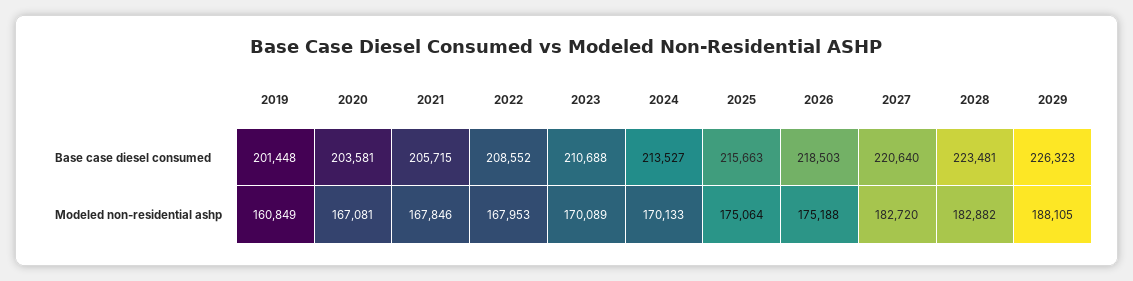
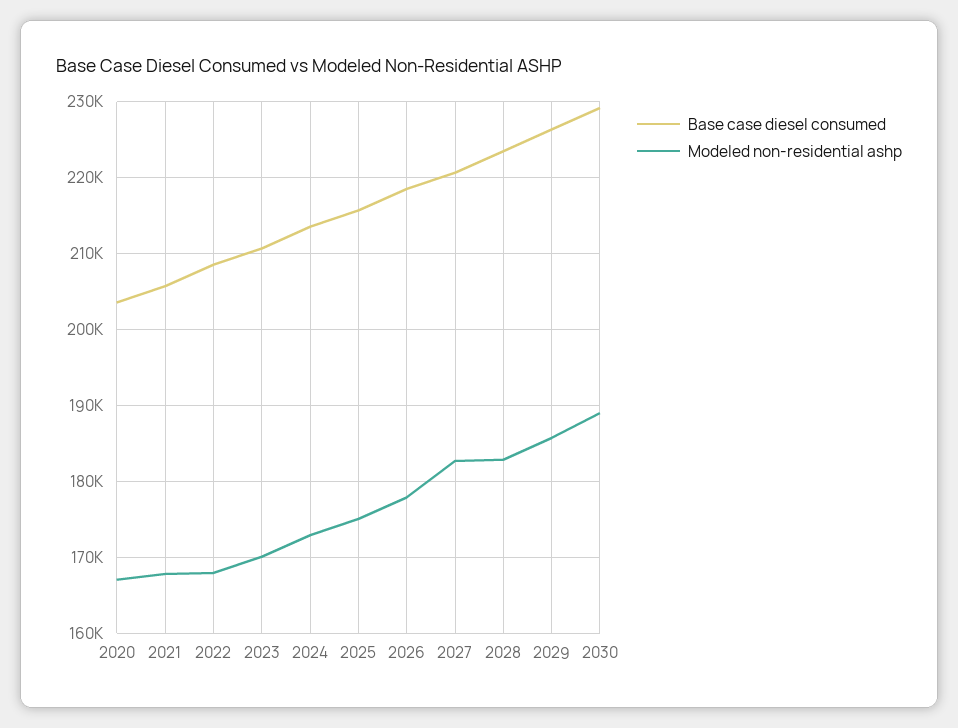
Base case diesel consumed, 2019: 201448 -> none
Modeled non-residential ashp, 2019: 160849 -> none
Modeled non-residential ashp, 2024: 170133 -> 173000
Modeled non-residential ashp, 2026: 175188 -> 178000
Modeled non-residential ashp, 2029: 188105 -> 186000
Base case diesel consumed, 2030: none -> 229000
Modeled non-residential ashp, 2030: none -> 189000

